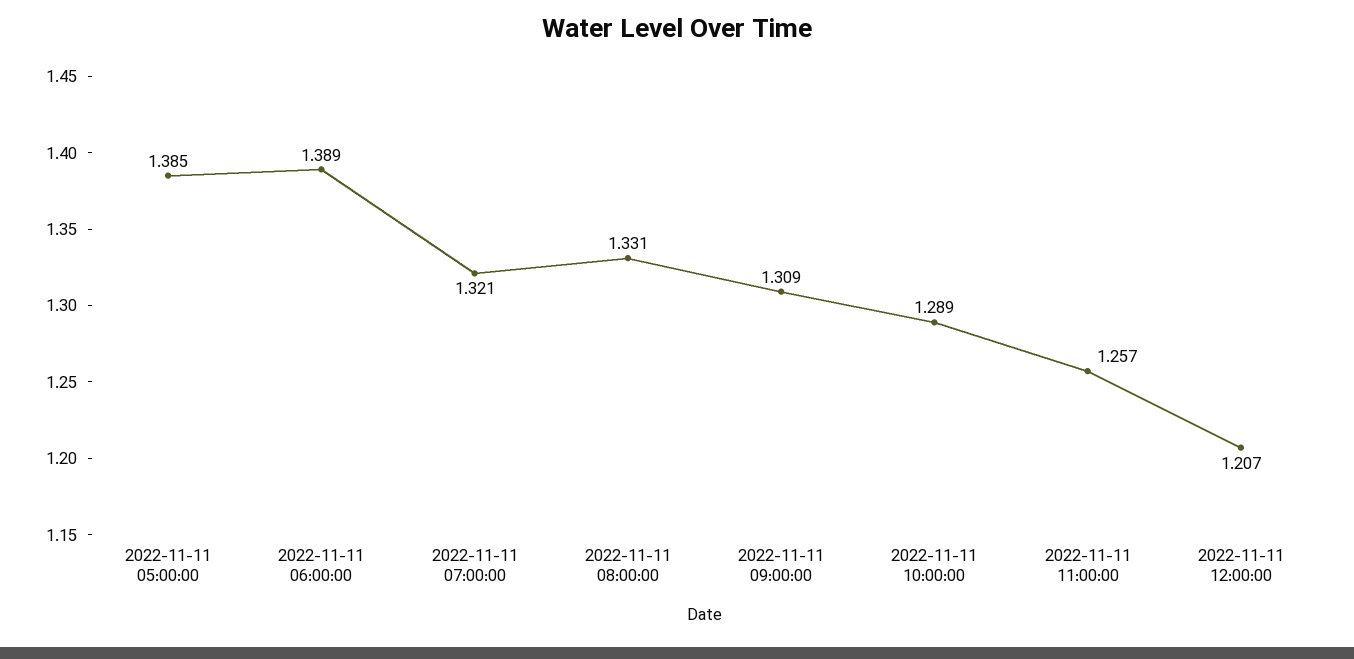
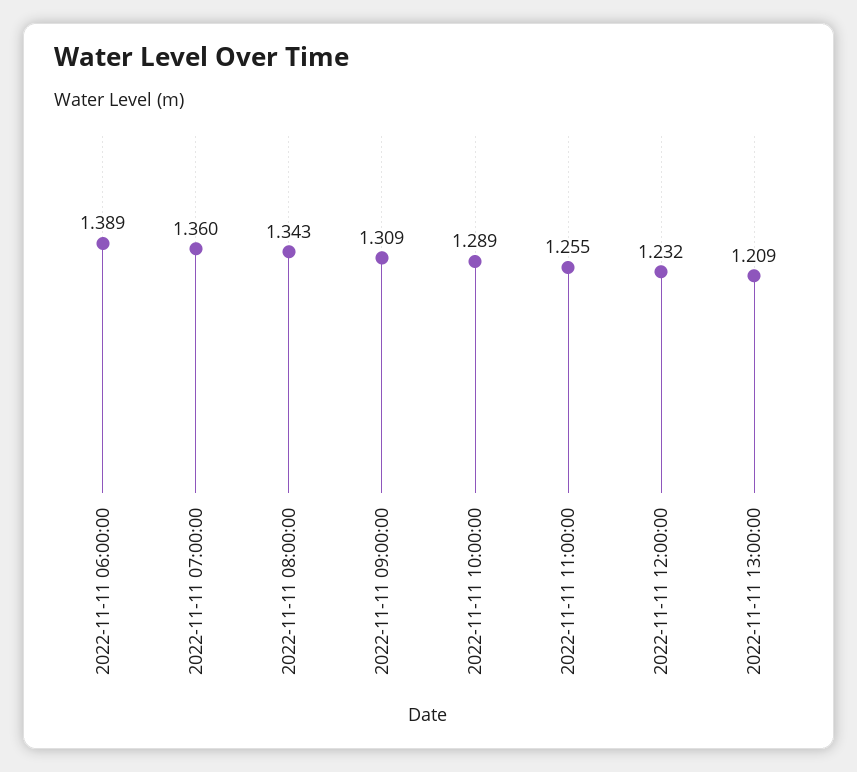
2022-11-11 05:00:00: 1.385 -> none
2022-11-11 07:00:00: 1.321 -> 1.36
2022-11-11 08:00:00: 1.331 -> 1.343
2022-11-11 11:00:00: 1.257 -> 1.255
2022-11-11 12:00:00: 1.207 -> 1.232
2022-11-11 13:00:00: none -> 1.209

